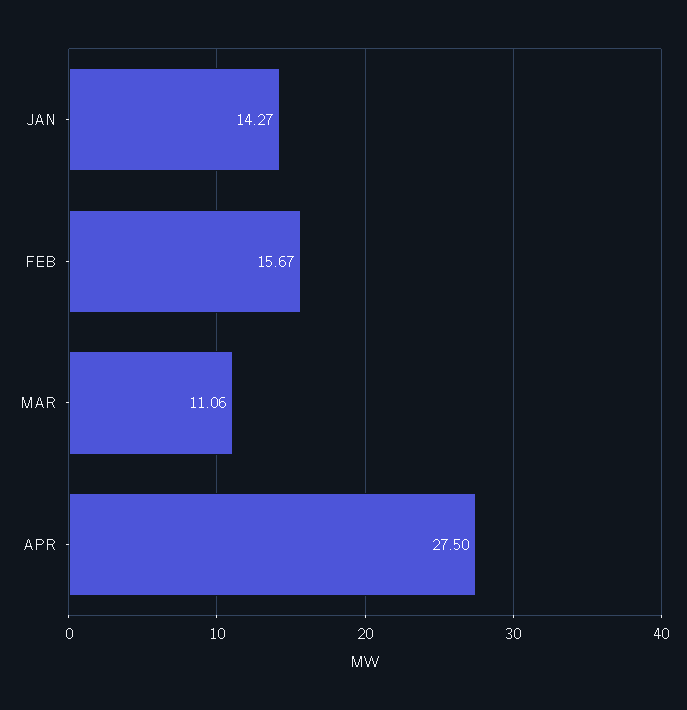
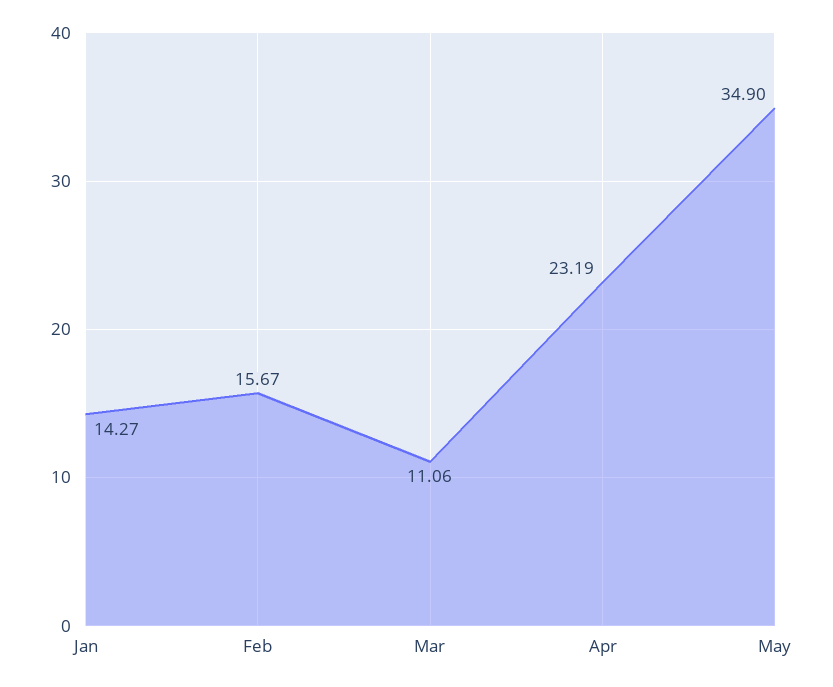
APR: 27.5 -> 23.19
May: none -> 34.9

